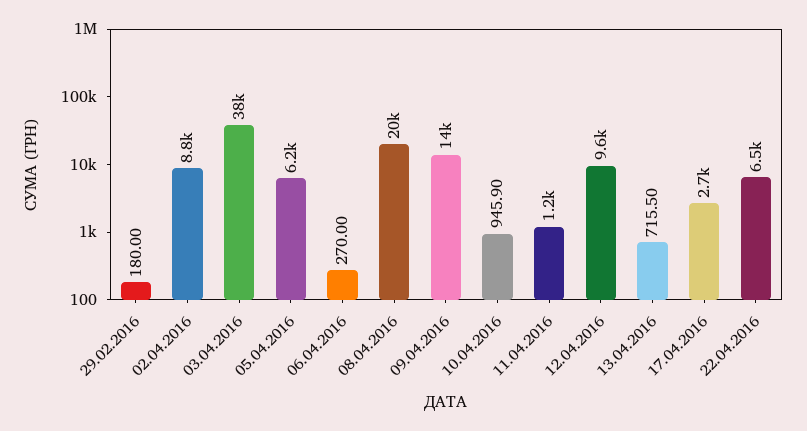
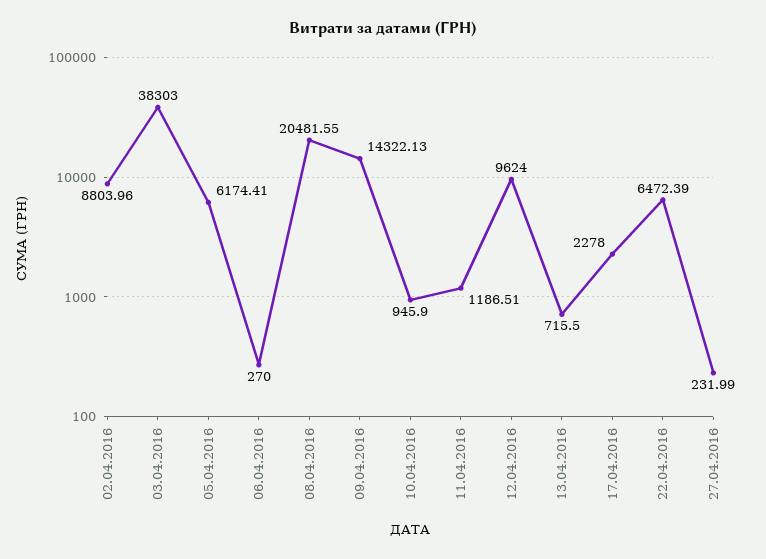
29.02.2016: 180 -> none
17.04.2016: 2700 -> 2278
27.04.2016: none -> 231.99

